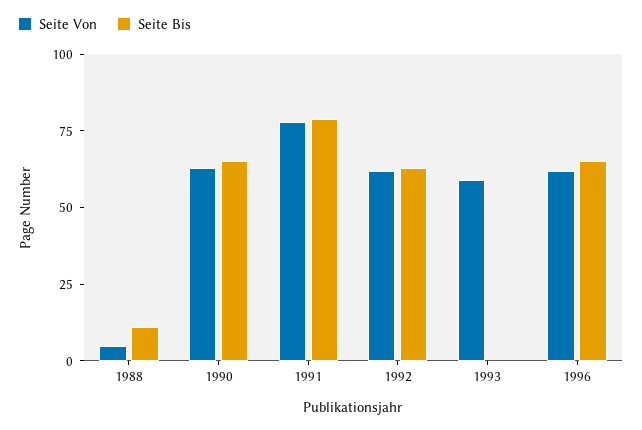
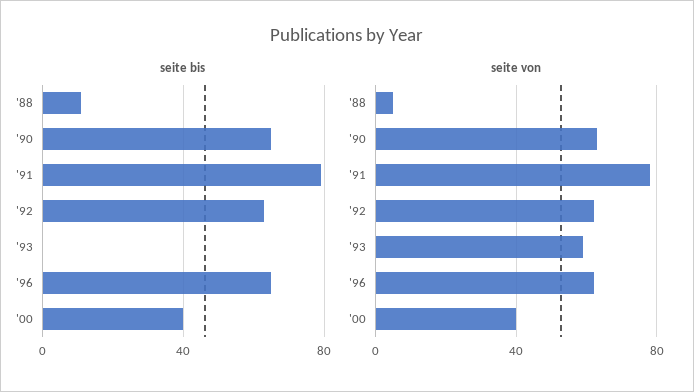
Seite Bis, '00: none -> 40
Seite Von, '00: none -> 40

